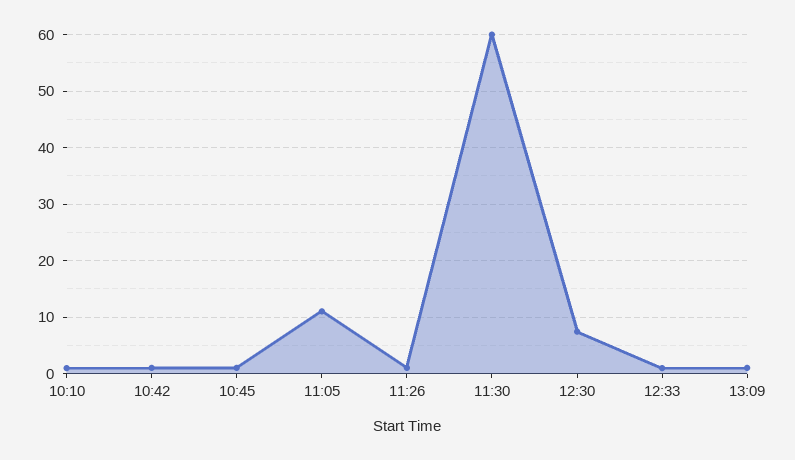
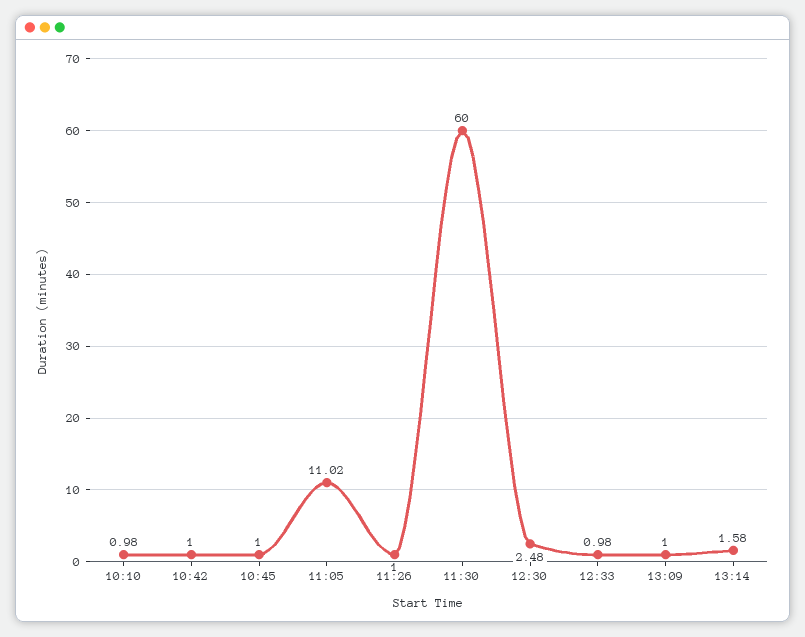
12:30: 8 -> 2.48
13:14: none -> 1.58

